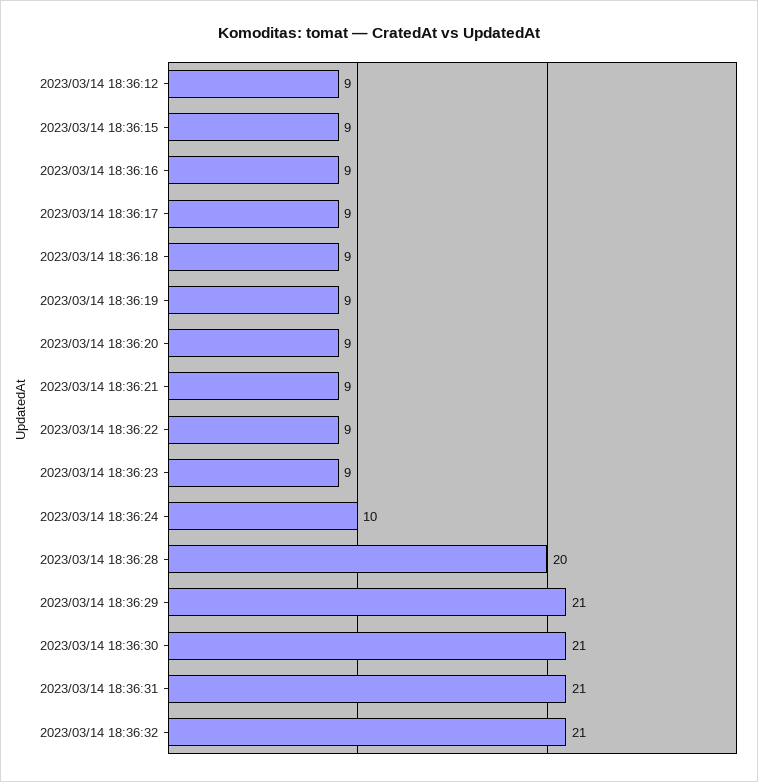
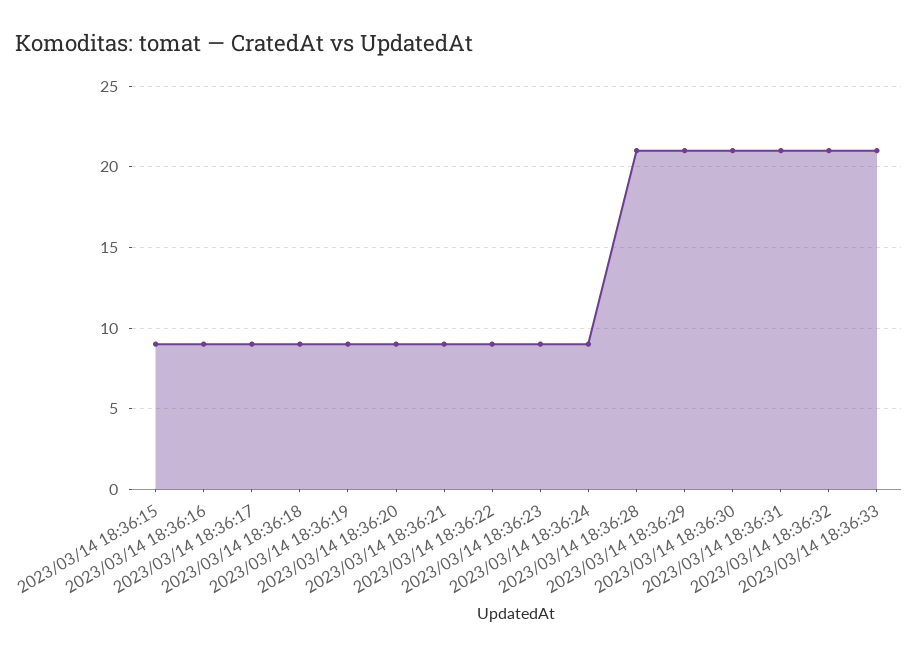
2023/03/14 18:36:12: 9 -> none
2023/03/14 18:36:24: 10 -> 9
2023/03/14 18:36:28: 20 -> 21
2023/03/14 18:36:33: none -> 21

